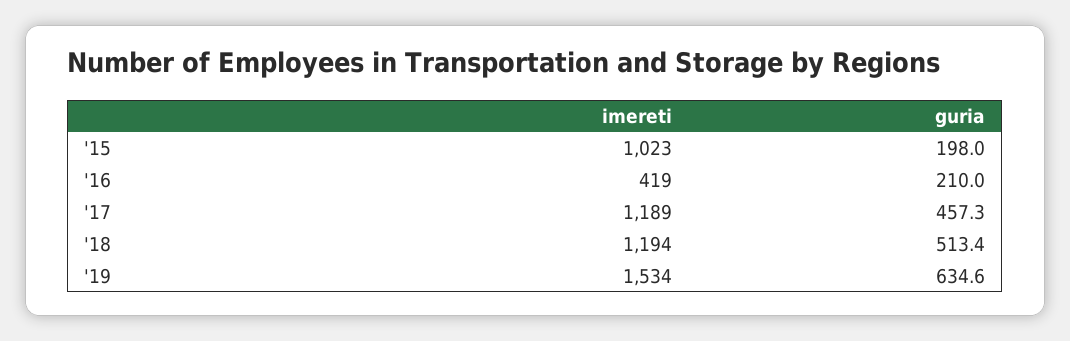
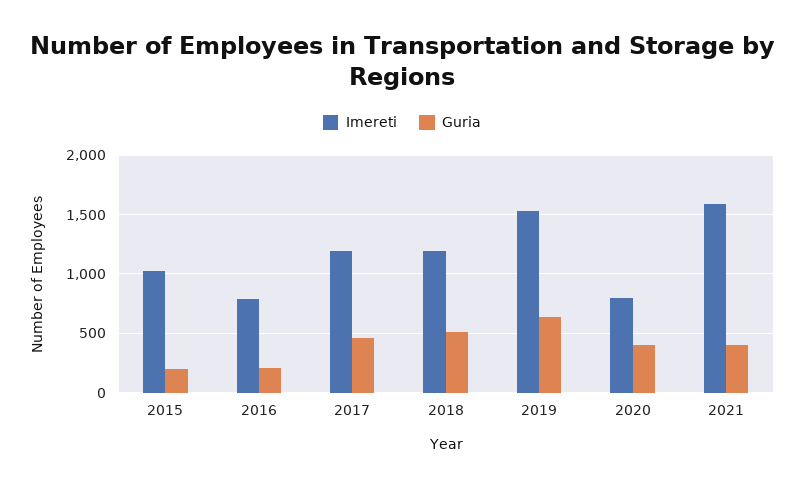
imereti, '16: 419 -> 800
imereti, 2020: none -> 800
guria, 2020: none -> 400
imereti, 2021: none -> 1600
guria, 2021: none -> 400

